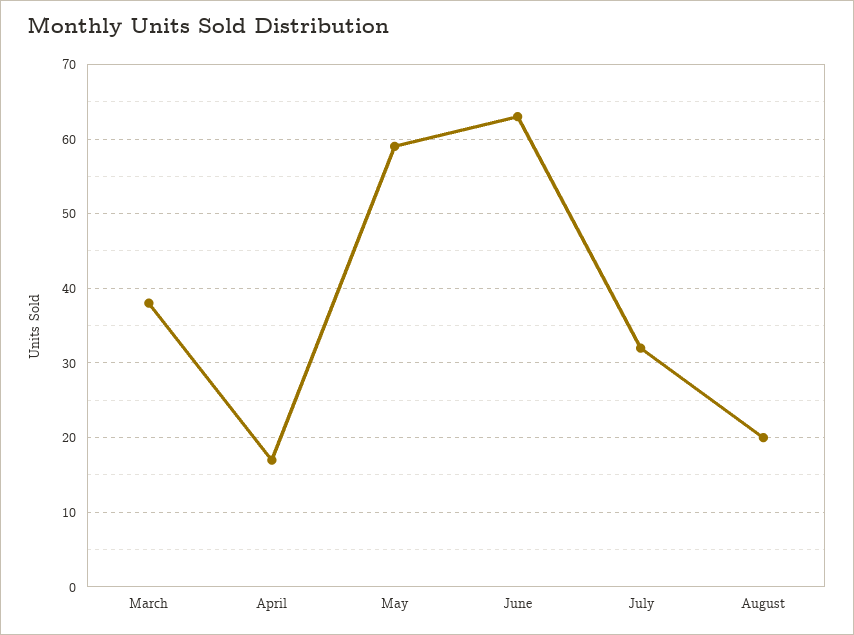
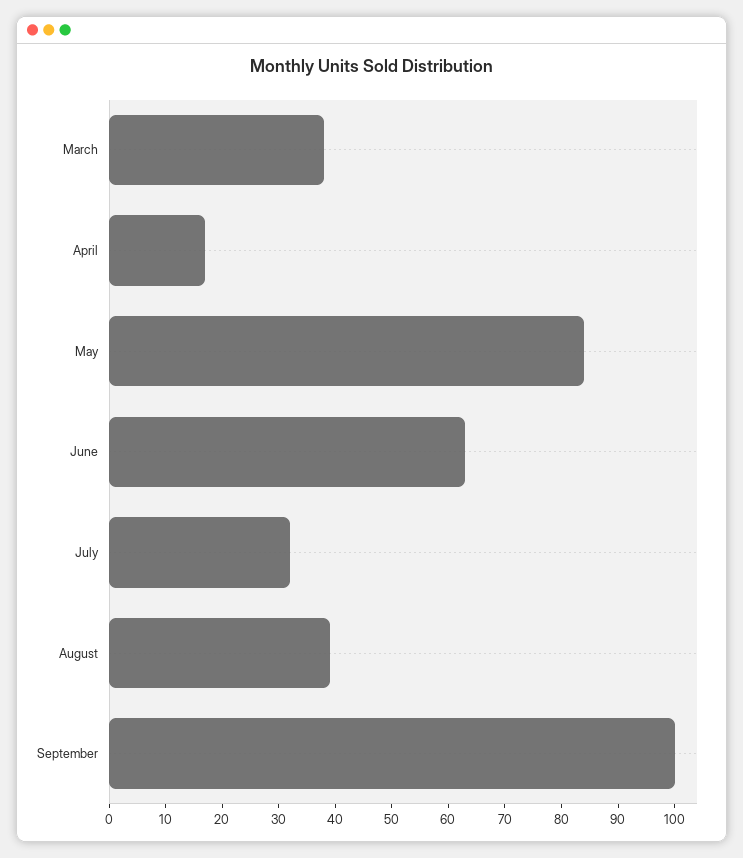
May: 59 -> 85
August: 20 -> 40
September: none -> 100

